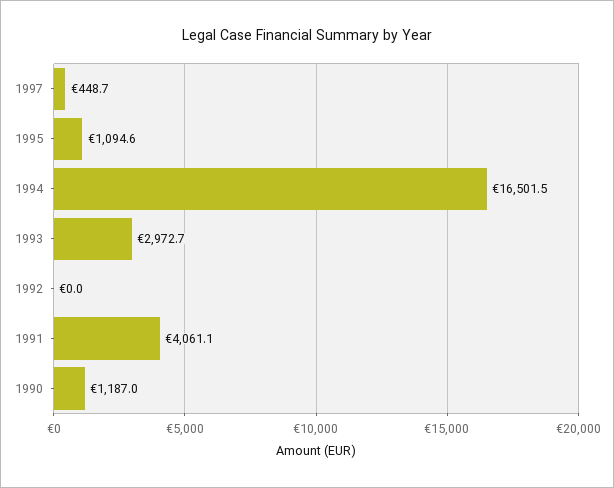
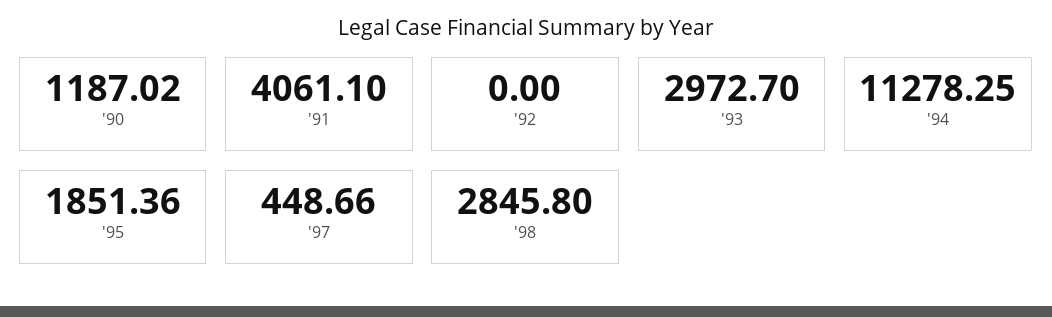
1995: 1094.6 -> 1851.36
1994: 16501.5 -> 11278.25
'98: none -> 2845.8

